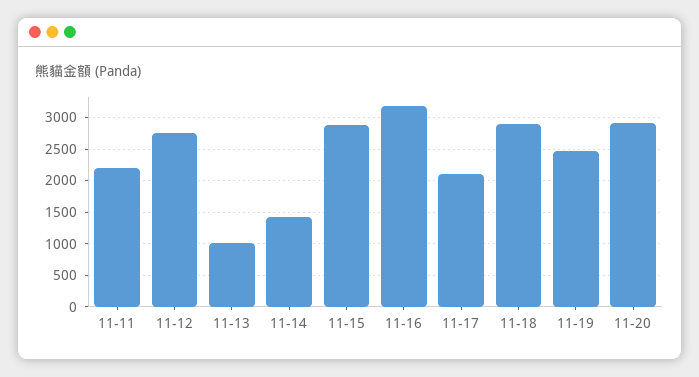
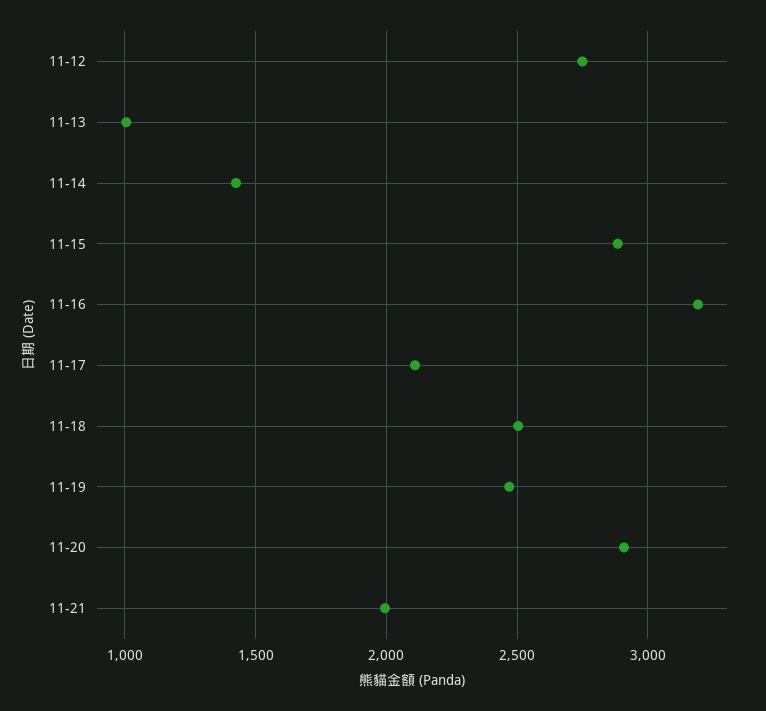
11-11: 2200 -> none
11-18: 2900 -> 2500
11-21: none -> 2000

